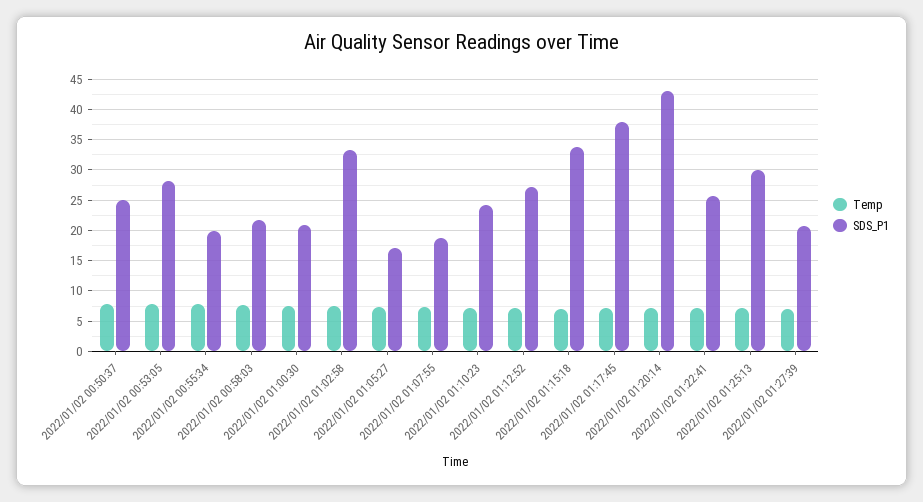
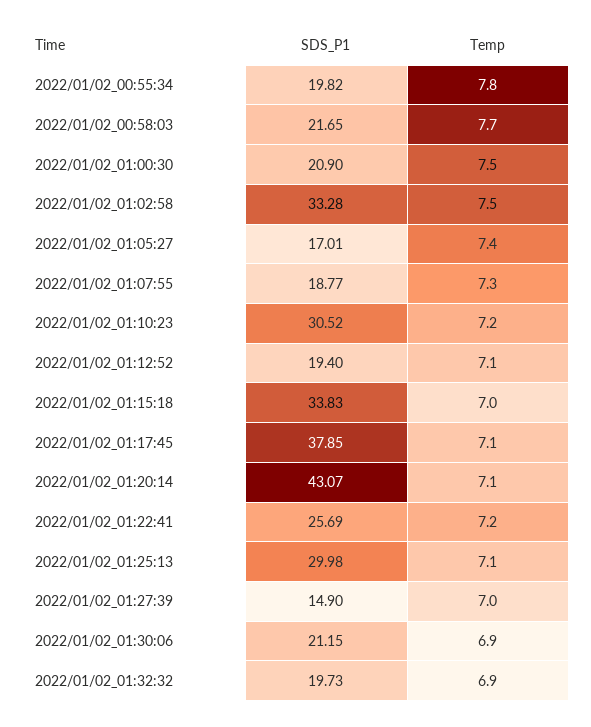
Temp, 2022/01/02 00:50:37: 8 -> none
SDS_P1, 2022/01/02 00:50:37: 25 -> none
Temp, 2022/01/02 00:53:05: 8 -> none
SDS_P1, 2022/01/02 00:53:05: 28 -> none
SDS_P1, 2022/01/02 01:10:23: 24 -> 30.52
SDS_P1, 2022/01/02 01:12:52: 27 -> 19.4
SDS_P1, 2022/01/02 01:27:39: 21 -> 14.9
SDS_P1, 2022/01/02_01:30:06: none -> 21.15
Temp, 2022/01/02_01:30:06: none -> 6.9
SDS_P1, 2022/01/02_01:32:32: none -> 19.73
Temp, 2022/01/02_01:32:32: none -> 6.9

